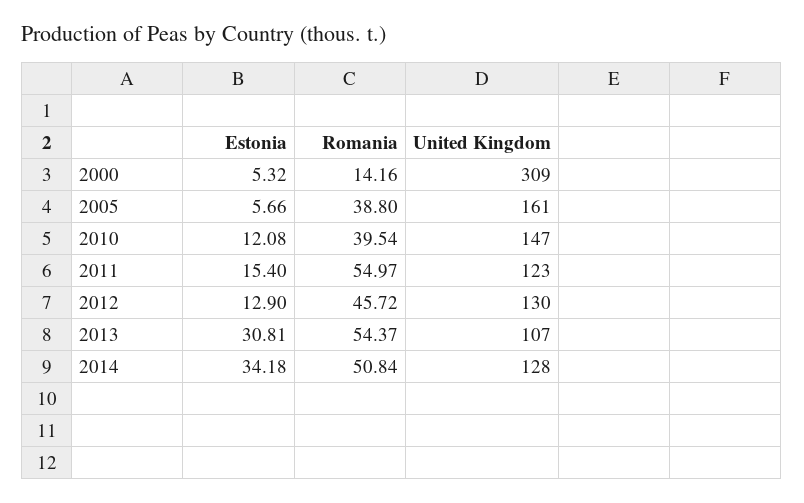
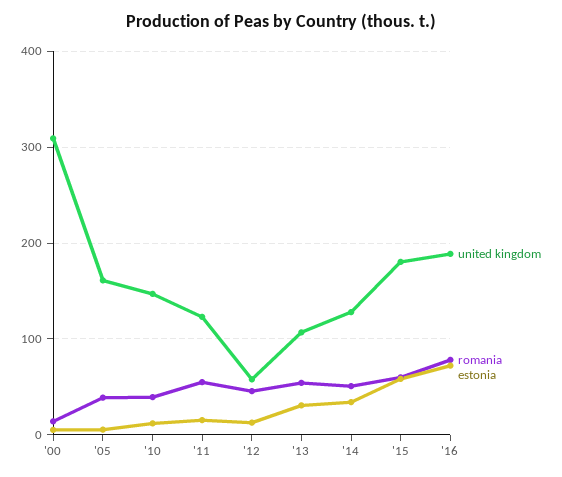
United Kingdom, 2012: 130 -> 60
United Kingdom, '15: none -> 180
Romania, '15: none -> 60
Estonia, '15: none -> 60
United Kingdom, '16: none -> 190
Romania, '16: none -> 80
Estonia, '16: none -> 70

